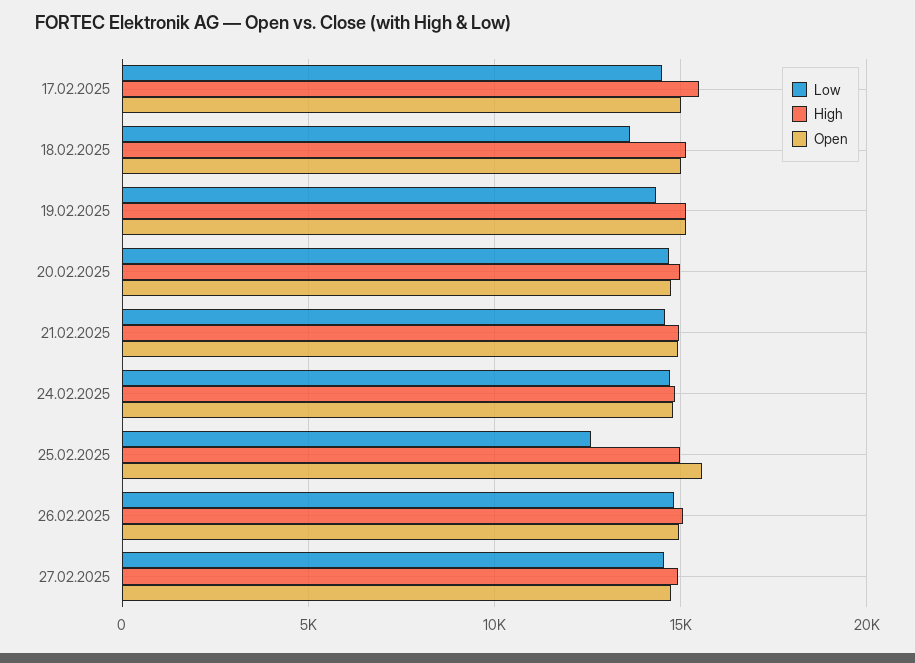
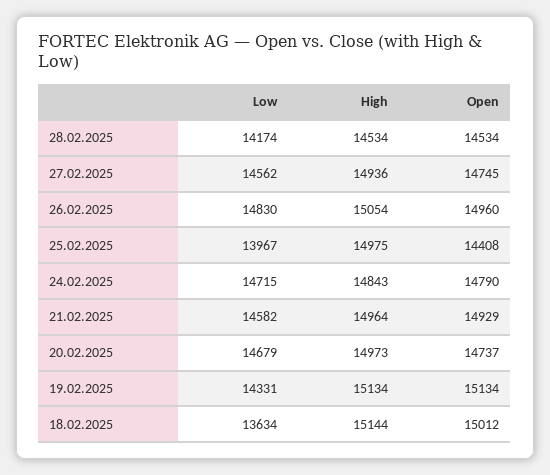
Low, 17.02.2025: 14500 -> none
High, 17.02.2025: 15500 -> none
Open, 17.02.2025: 15000 -> none
Low, 25.02.2025: 12500 -> 13967
Open, 25.02.2025: 15500 -> 14408
Low, 28.02.2025: none -> 14174
High, 28.02.2025: none -> 14534
Open, 28.02.2025: none -> 14534

